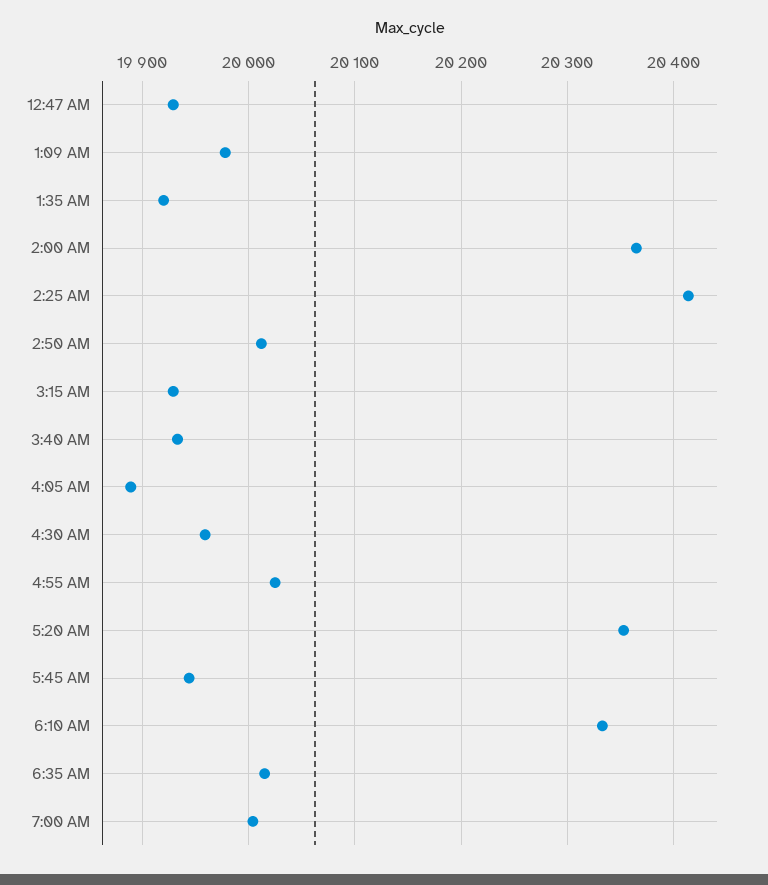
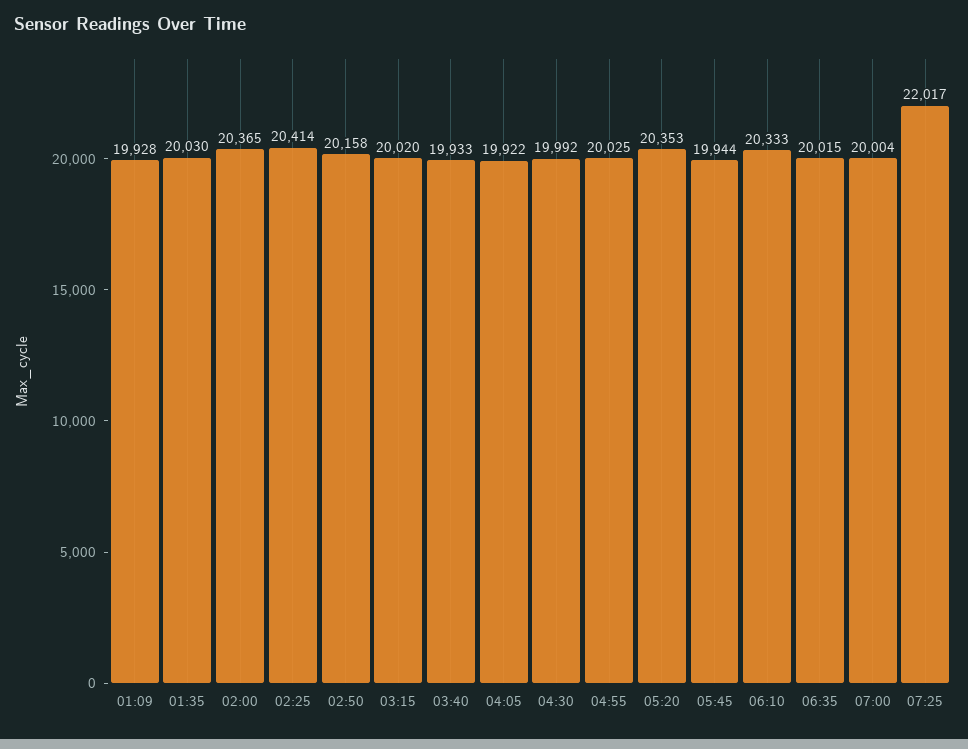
12:47 AM: 19930 -> none
1:09 AM: 19980 -> 19928
1:35 AM: 19920 -> 20030
2:50 AM: 20010 -> 20158
3:15 AM: 19930 -> 20020
4:05 AM: 19890 -> 19922
4:30 AM: 19960 -> 19992
07:25: none -> 22017

